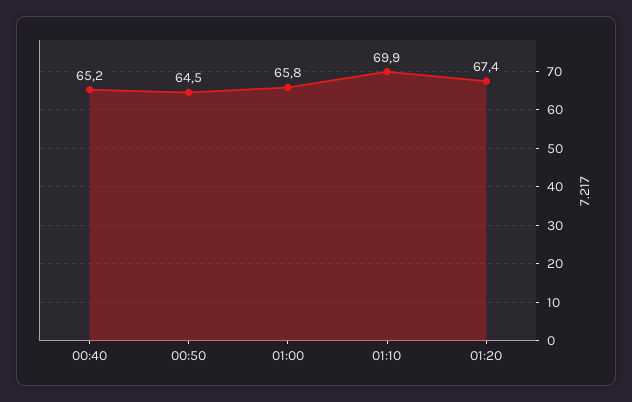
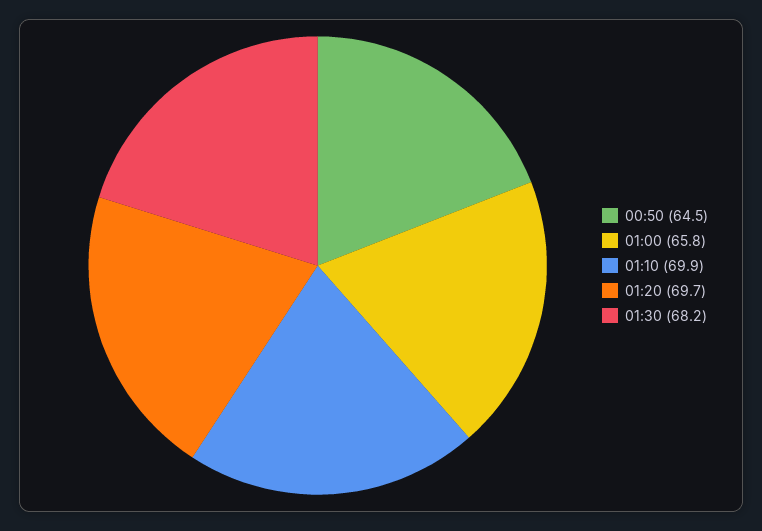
00:40: 65.2 -> none
01:20: 67.4 -> 69.7
01:30: none -> 68.2

